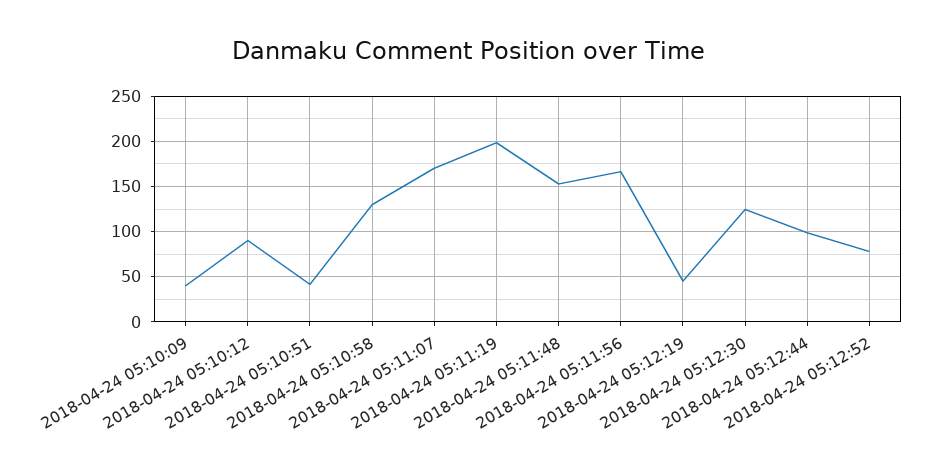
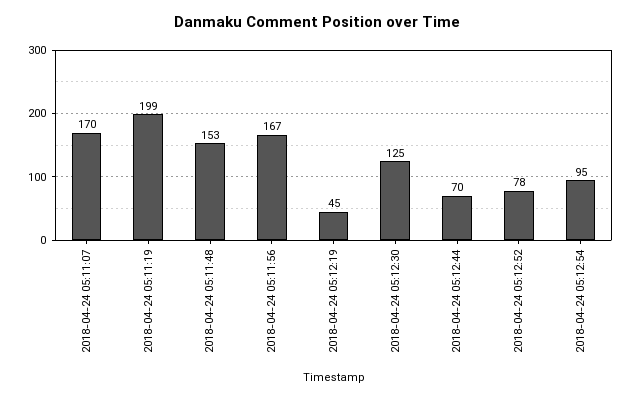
2018-04-24 05:10:09: 40 -> none
2018-04-24 05:10:12: 90 -> none
2018-04-24 05:10:51: 40 -> none
2018-04-24 05:10:58: 130 -> none
2018-04-24 05:12:44: 100 -> 70
2018-04-24 05:12:54: none -> 95

